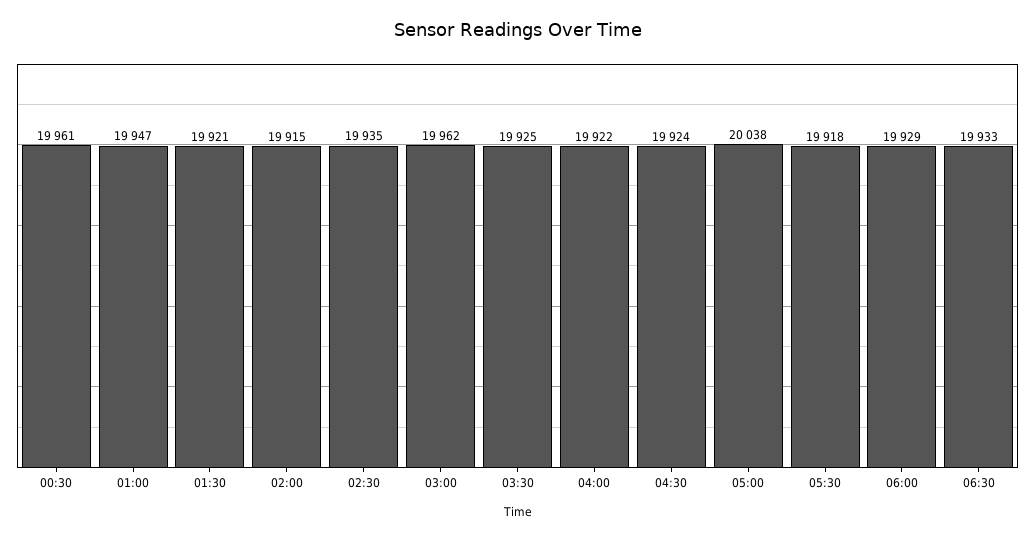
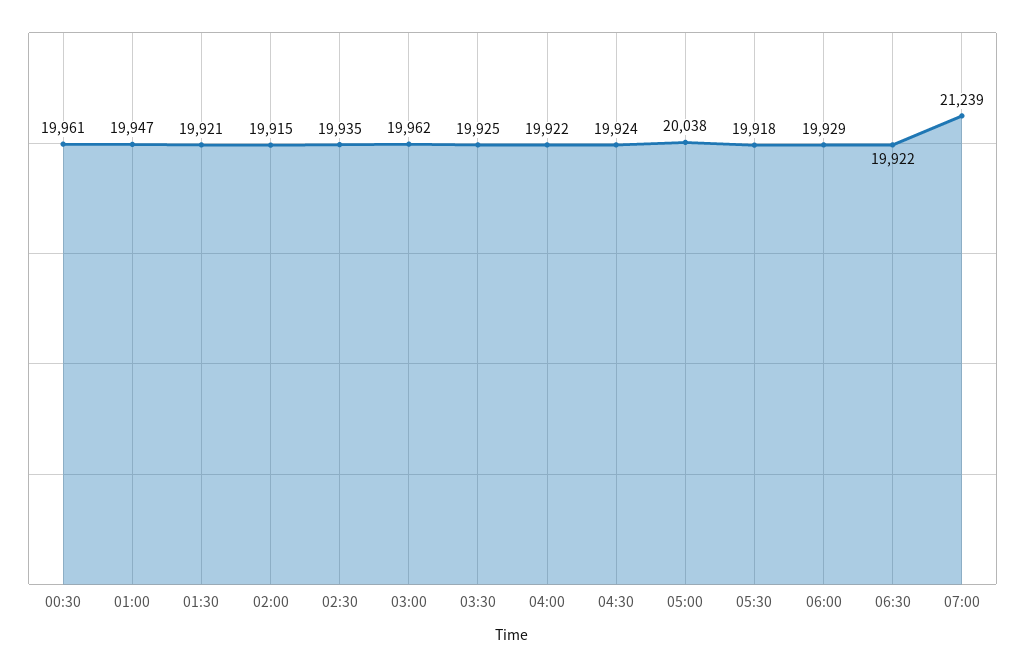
06:30: 19933 -> 19922
07:00: none -> 21239

